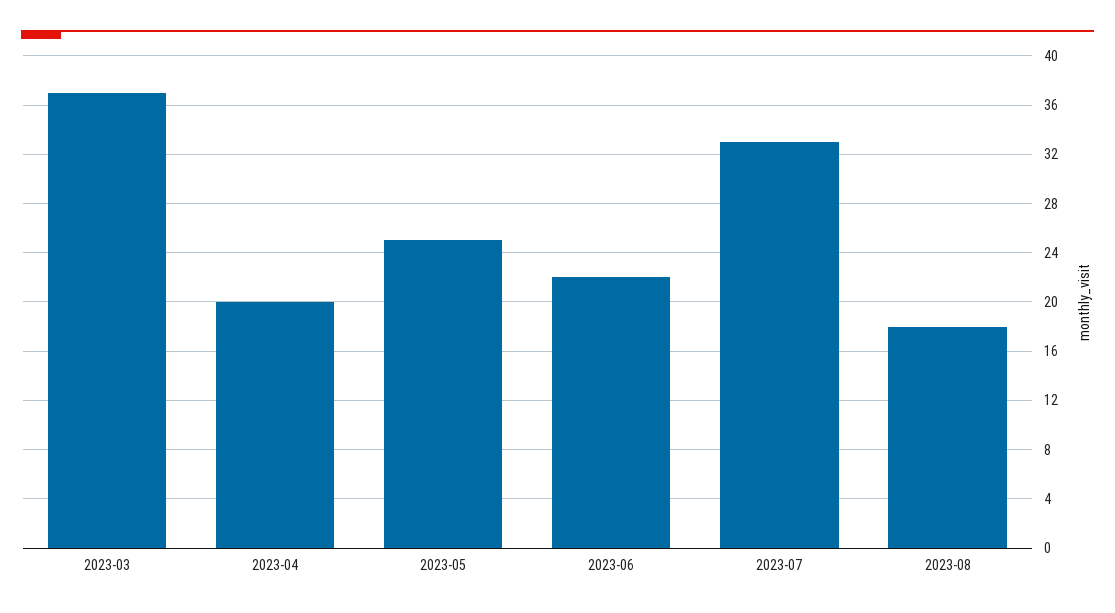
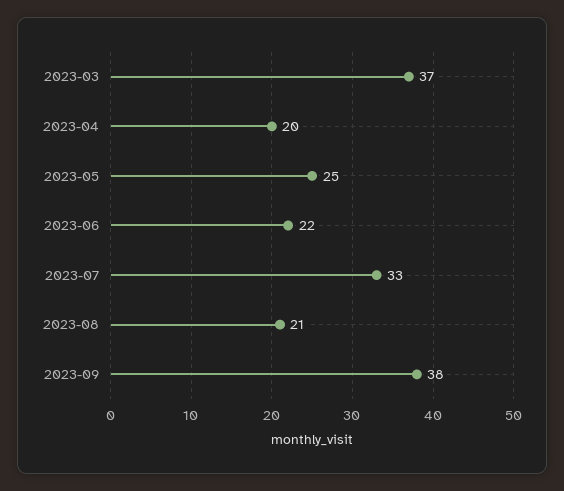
2023-08: 18 -> 21
2023-09: none -> 38

